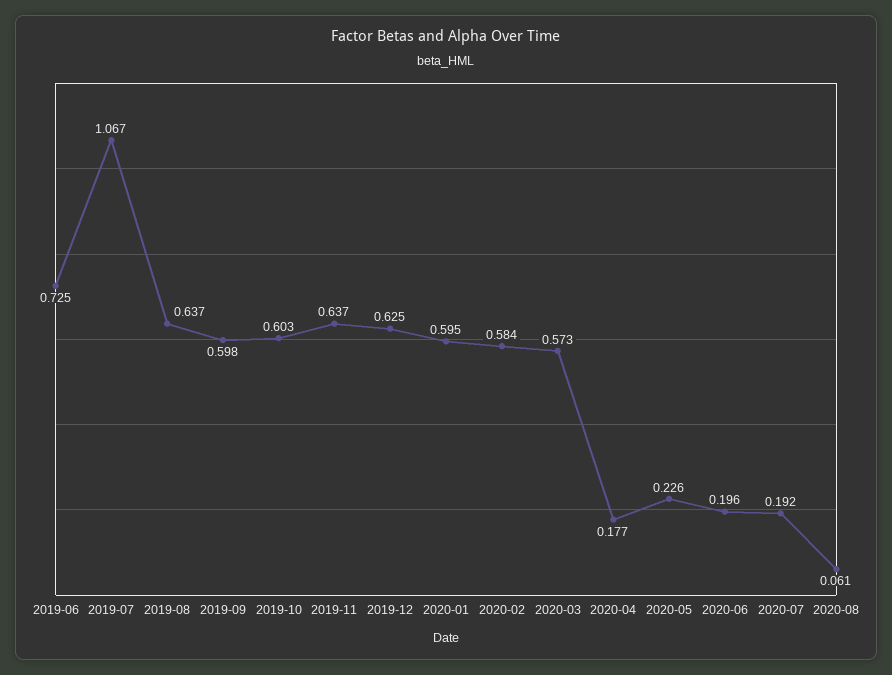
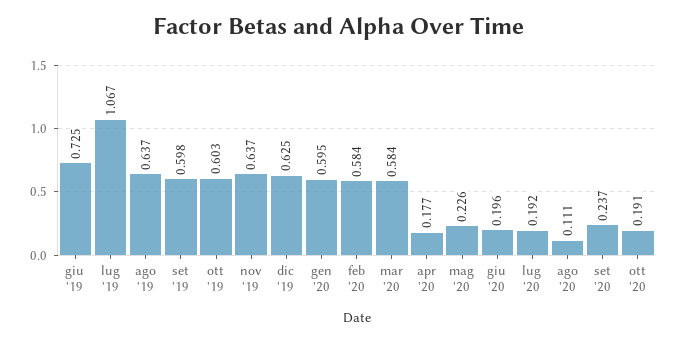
2020-03: 0.573 -> 0.584
2020-08: 0.061 -> 0.111
set '20: none -> 0.237
ott '20: none -> 0.191

